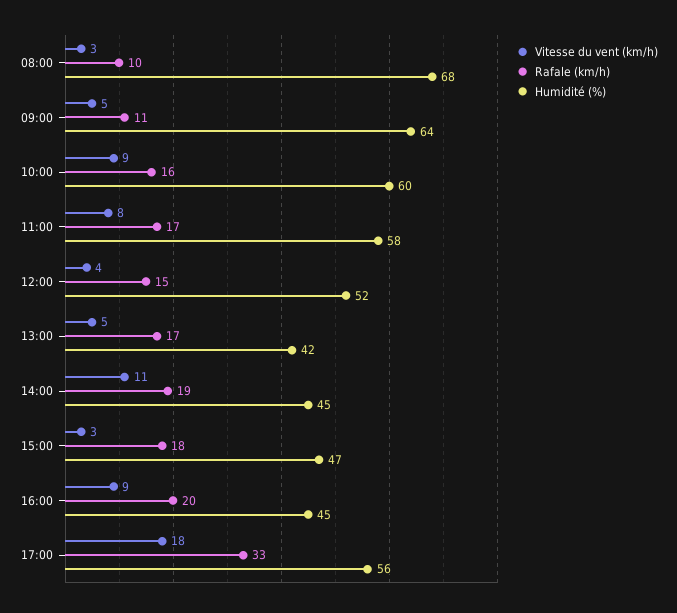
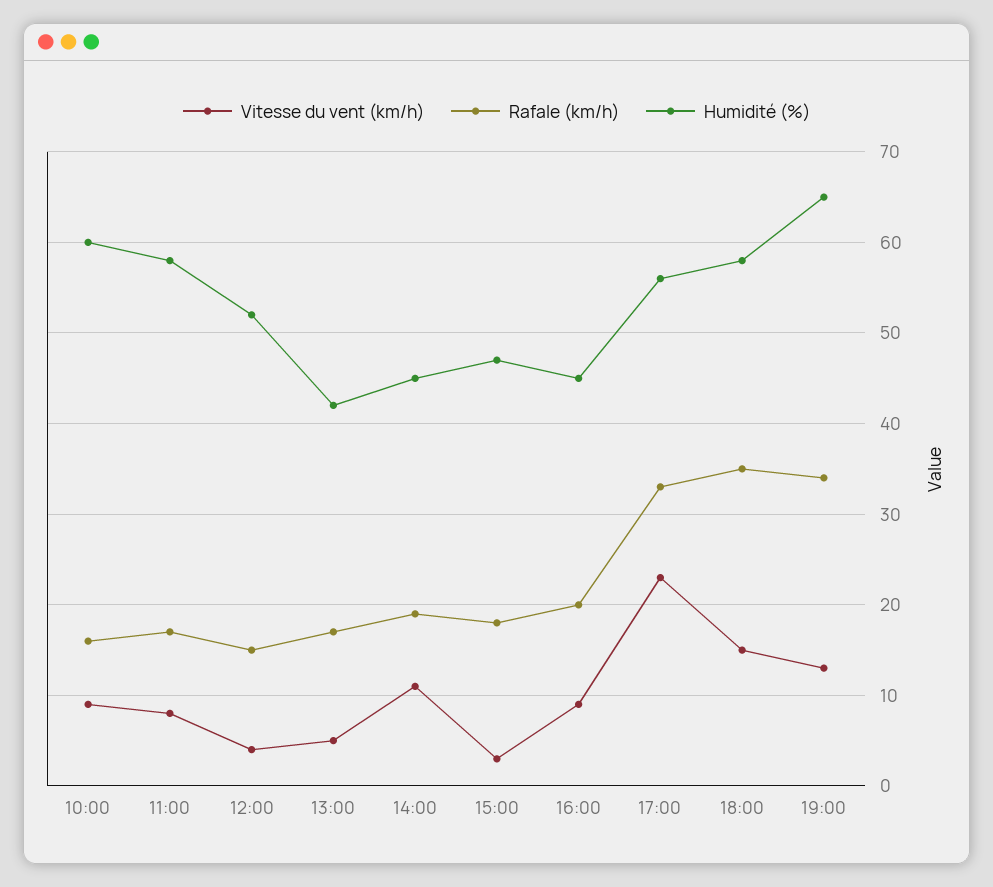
Vitesse du vent (km/h), 08:00: 3 -> none
Rafale (km/h), 08:00: 10 -> none
Humidité (%), 08:00: 68 -> none
Vitesse du vent (km/h), 09:00: 5 -> none
Rafale (km/h), 09:00: 11 -> none
Humidité (%), 09:00: 64 -> none
Vitesse du vent (km/h), 17:00: 18 -> 23
Vitesse du vent (km/h), 18:00: none -> 15
Rafale (km/h), 18:00: none -> 35
Humidité (%), 18:00: none -> 58
Vitesse du vent (km/h), 19:00: none -> 13
Rafale (km/h), 19:00: none -> 34
Humidité (%), 19:00: none -> 65

